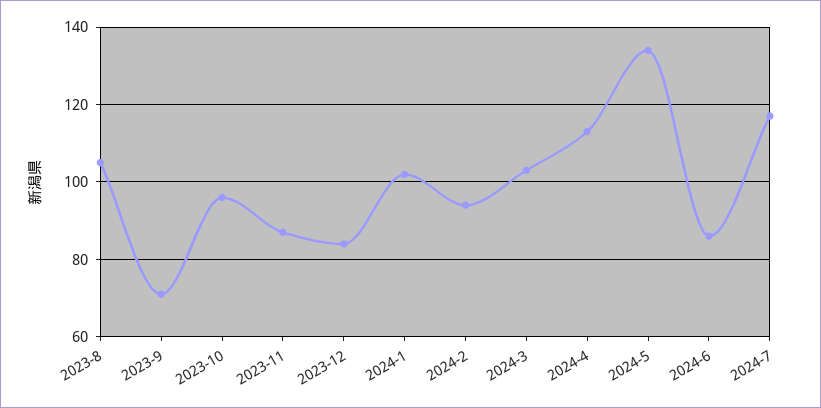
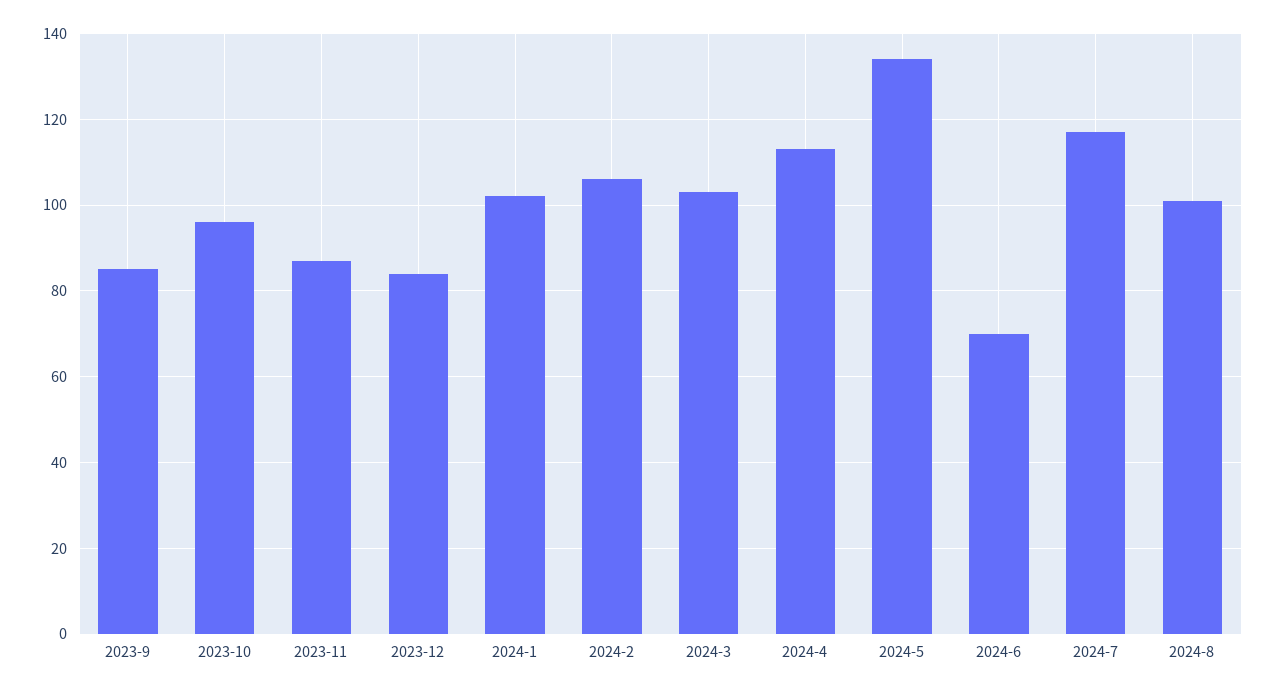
2023-8: 105 -> none
2023-9: 70 -> 85
2024-2: 95 -> 105
2024-6: 85 -> 70
2024-8: none -> 100

